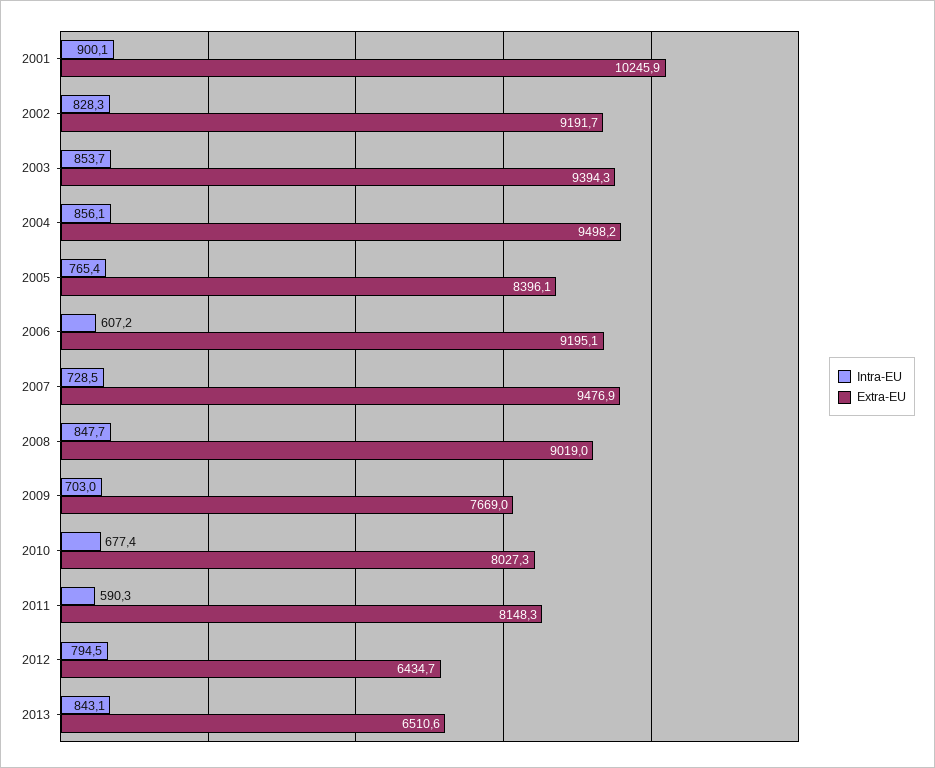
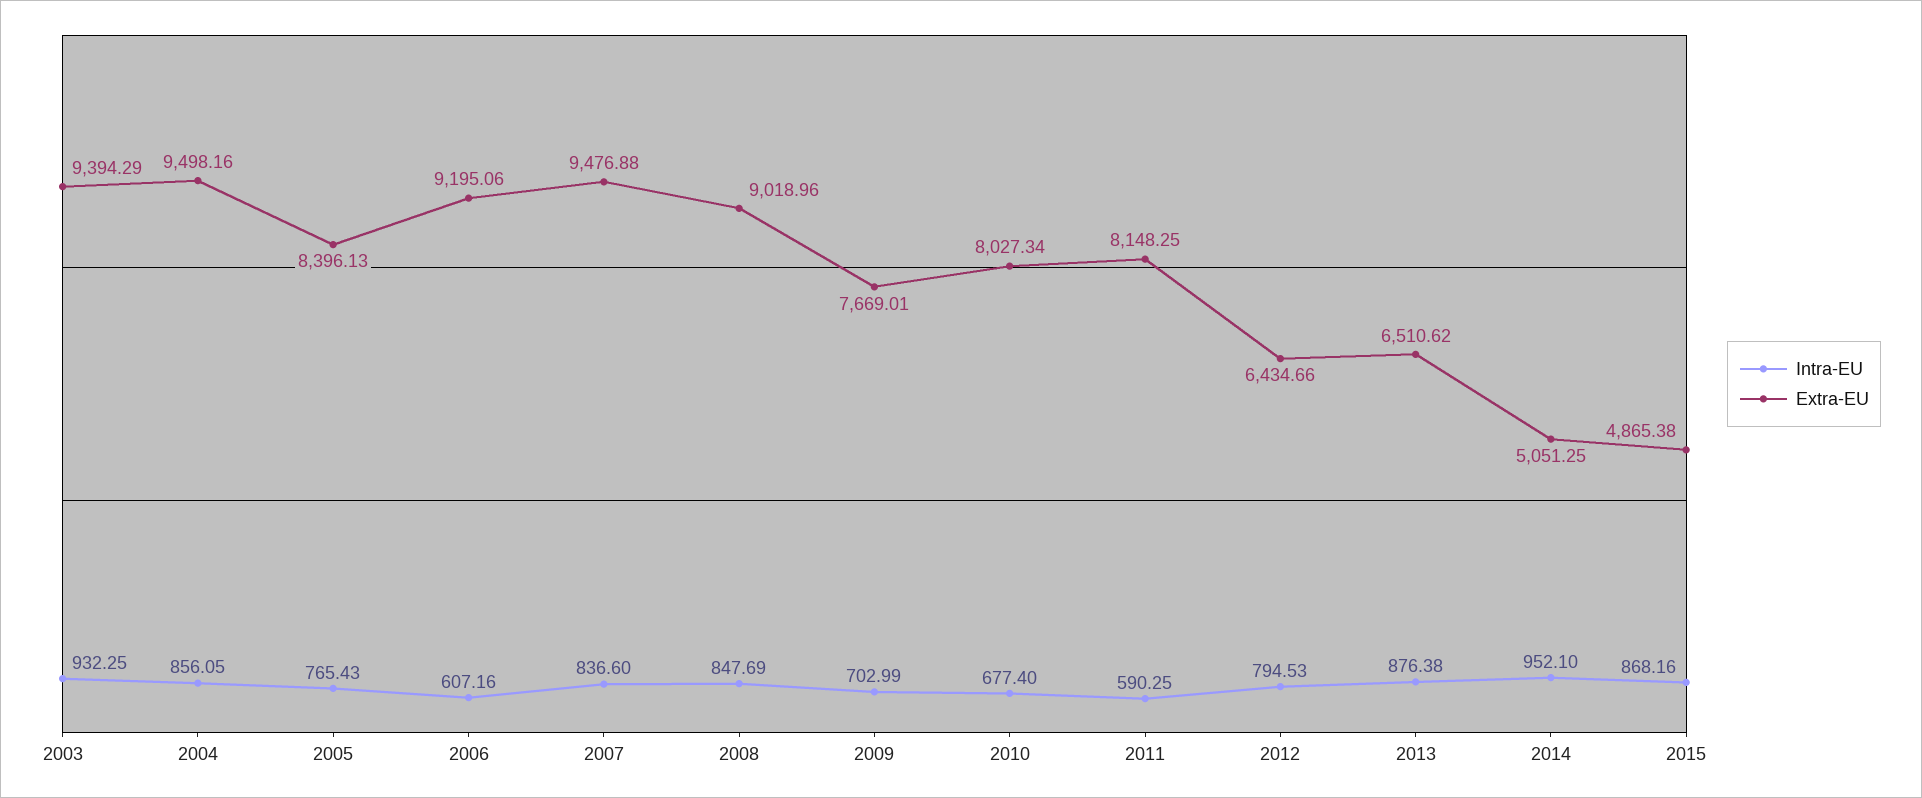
Intra-EU, 2001: 900.1 -> none
Extra-EU, 2001: 10245.9 -> none
Intra-EU, 2002: 828.3 -> none
Extra-EU, 2002: 9191.7 -> none
Intra-EU, 2003: 853.7 -> 932.25
Intra-EU, 2007: 728.5 -> 836.6
Intra-EU, 2013: 843.1 -> 876.38
Intra-EU, 2014: none -> 952.1
Extra-EU, 2014: none -> 5051.25
Intra-EU, 2015: none -> 868.16
Extra-EU, 2015: none -> 4865.38

